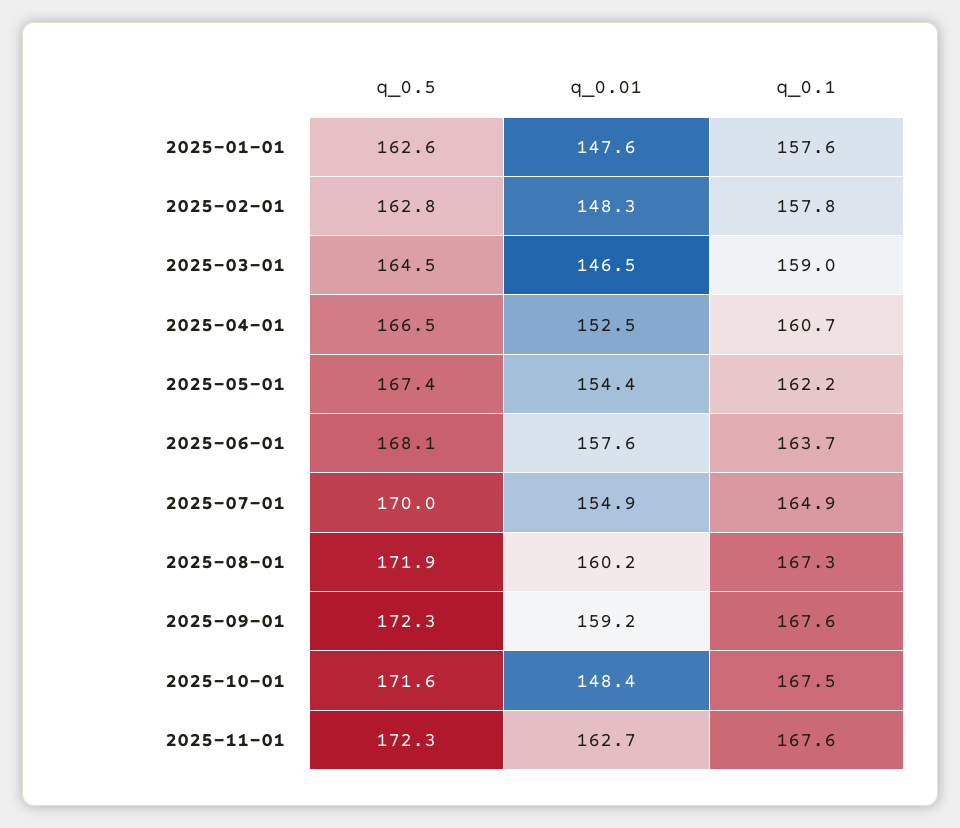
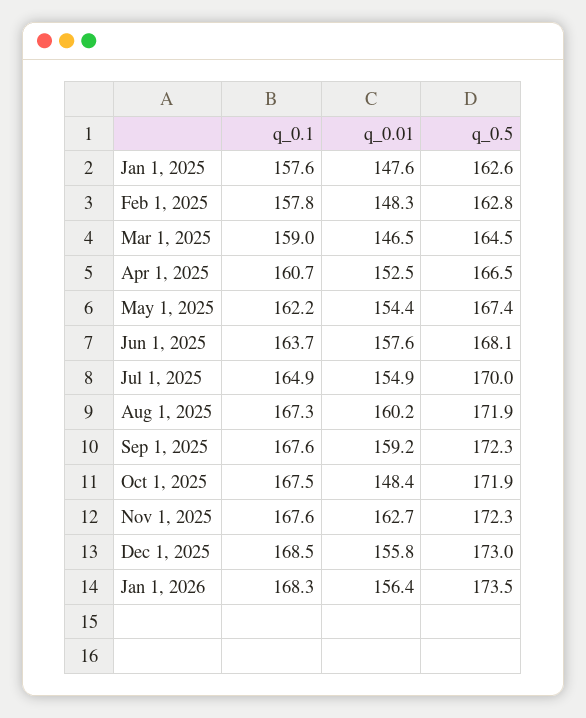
q_0.5, 2025-10-01: 171.6 -> 171.9
q_0.1, Dec 1, 2025: none -> 168.5
q_0.01, Dec 1, 2025: none -> 155.8
q_0.5, Dec 1, 2025: none -> 173
q_0.1, Jan 1, 2026: none -> 168.3
q_0.01, Jan 1, 2026: none -> 156.4
q_0.5, Jan 1, 2026: none -> 173.5

